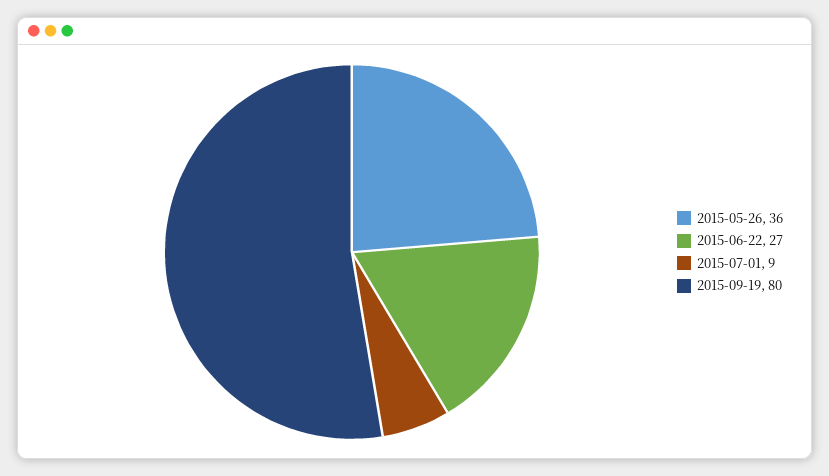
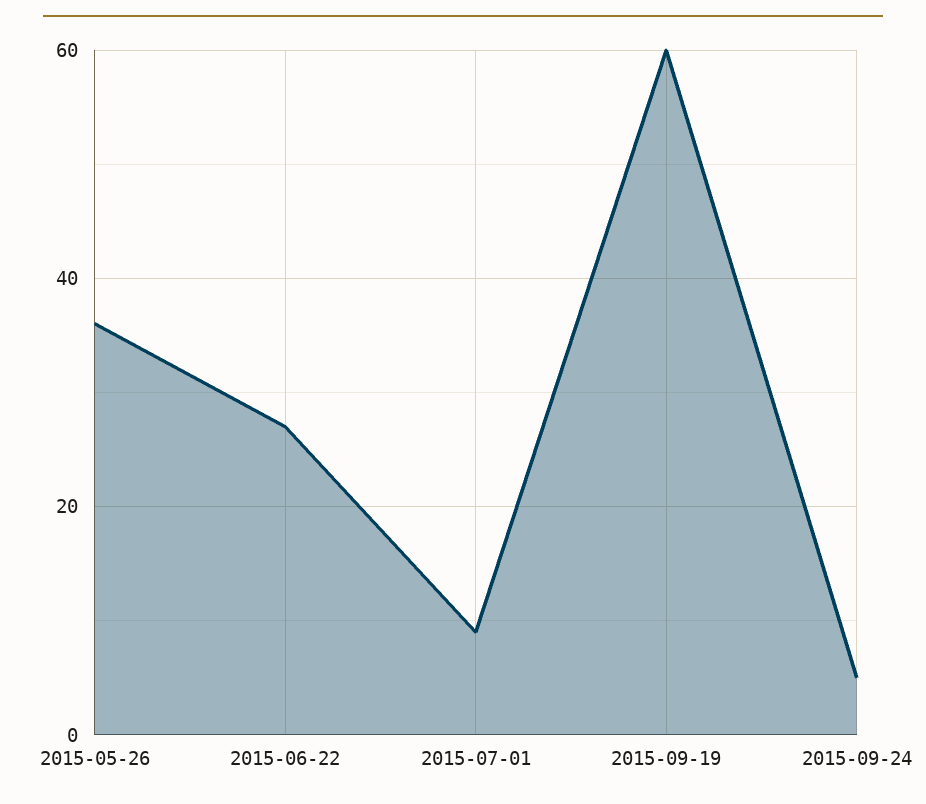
2015-09-19: 80 -> 60
2015-09-24: none -> 5

